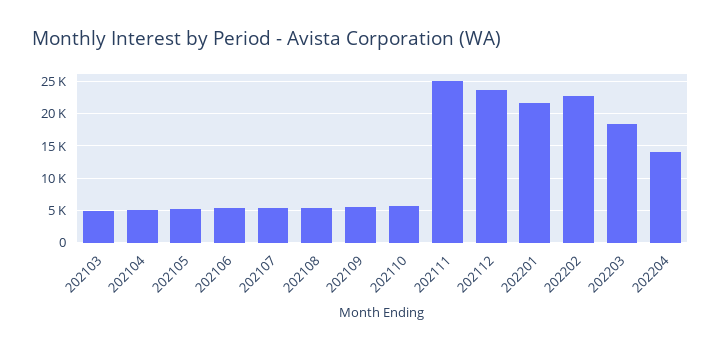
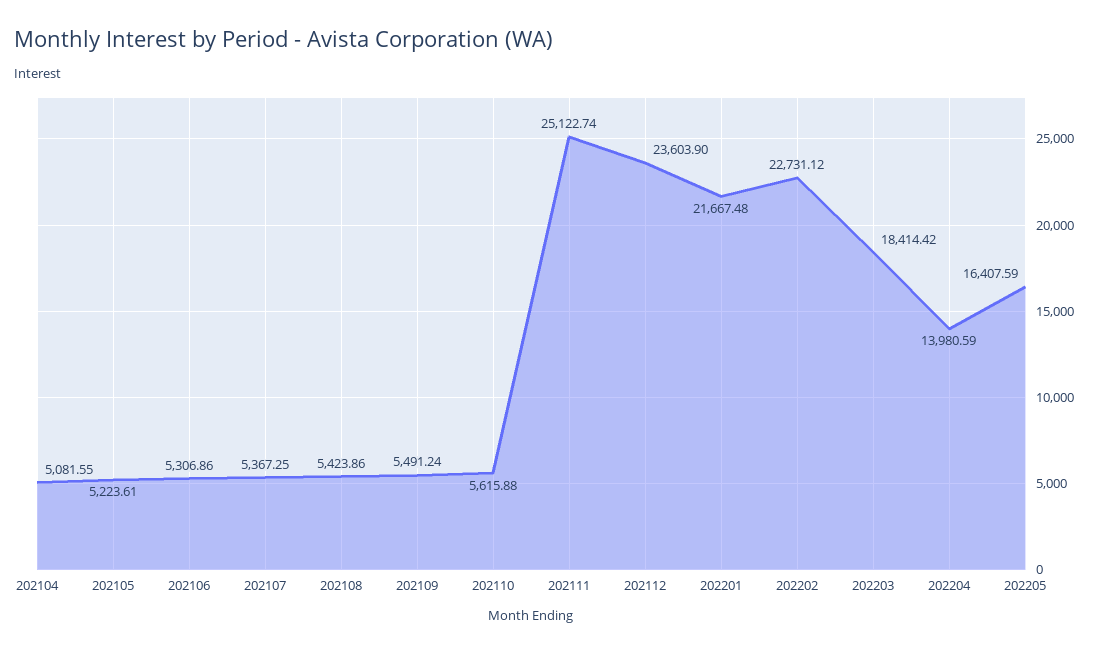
202103: 5000 -> none
202205: none -> 16407.59

